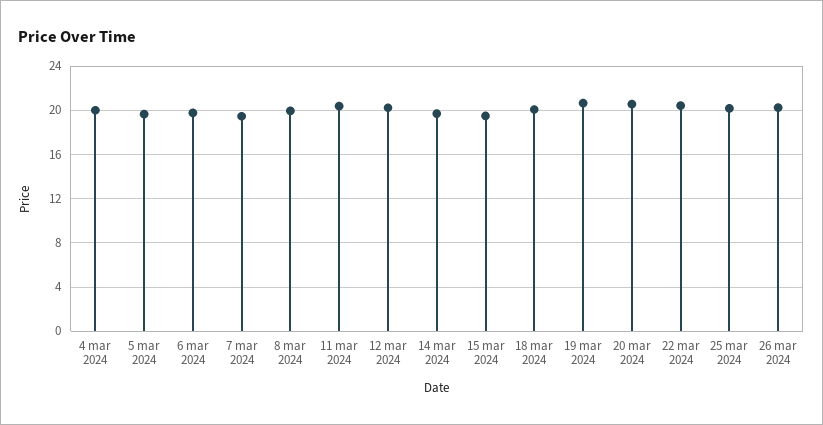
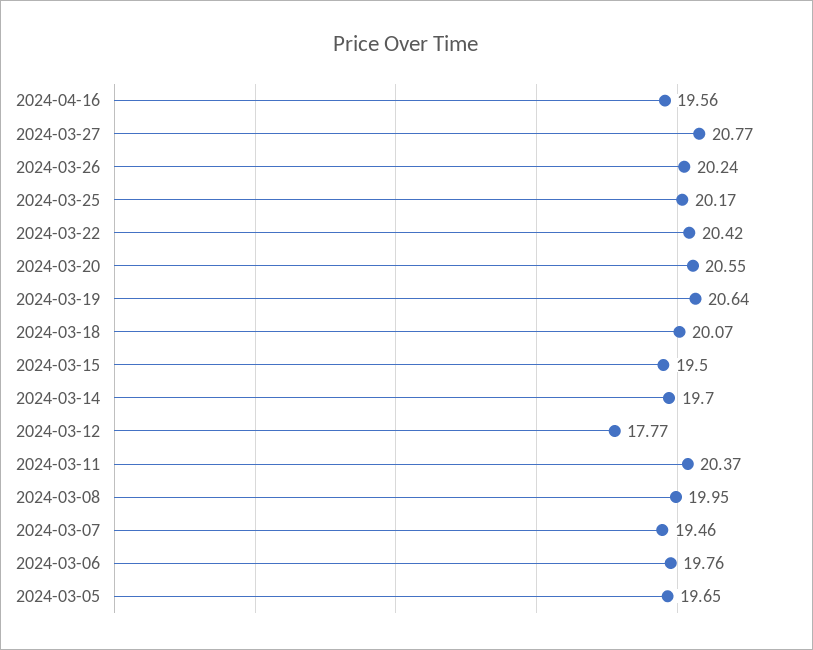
4 mar 2024: 20 -> none
12 mar 2024: 20 -> 17.77
2024-04-16: none -> 19.56
2024-03-27: none -> 20.77

